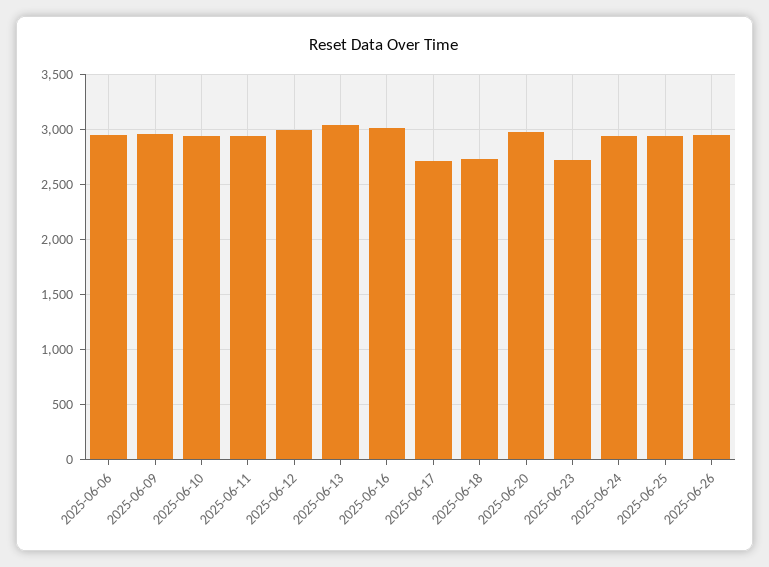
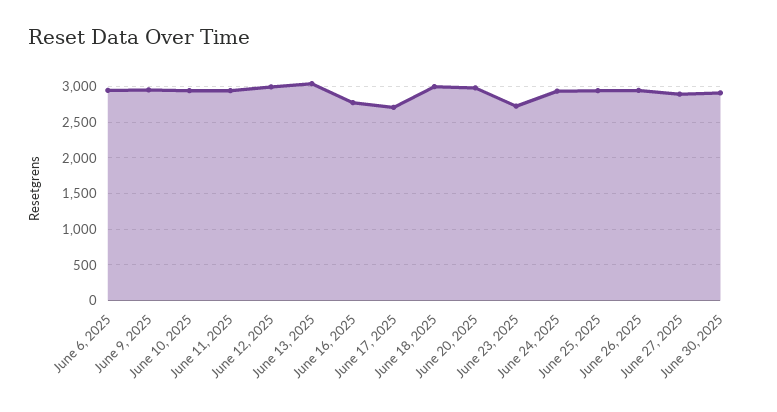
2025-06-16: 3000 -> 2800
2025-06-18: 2700 -> 3000
June 27, 2025: none -> 2900
June 30, 2025: none -> 2900

